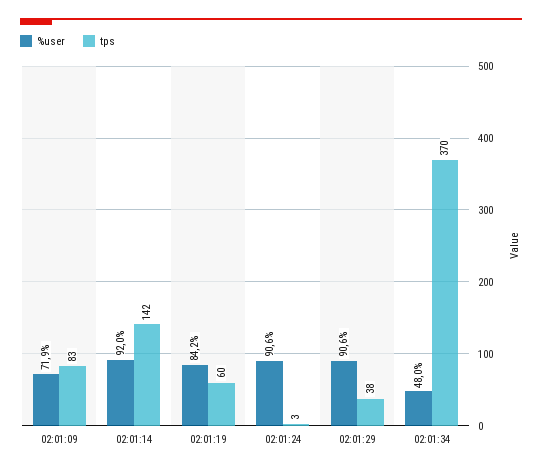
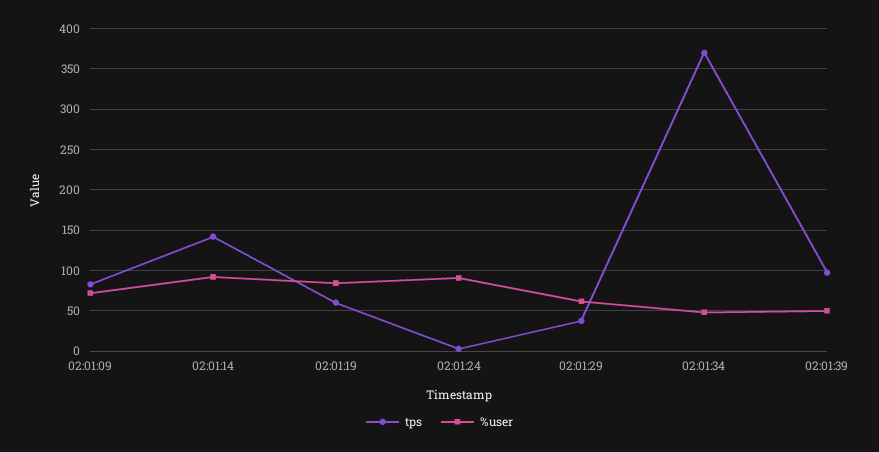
%user, 02:01:29: 90.6 -> 60
tps, 02:01:39: none -> 100
%user, 02:01:39: none -> 50

